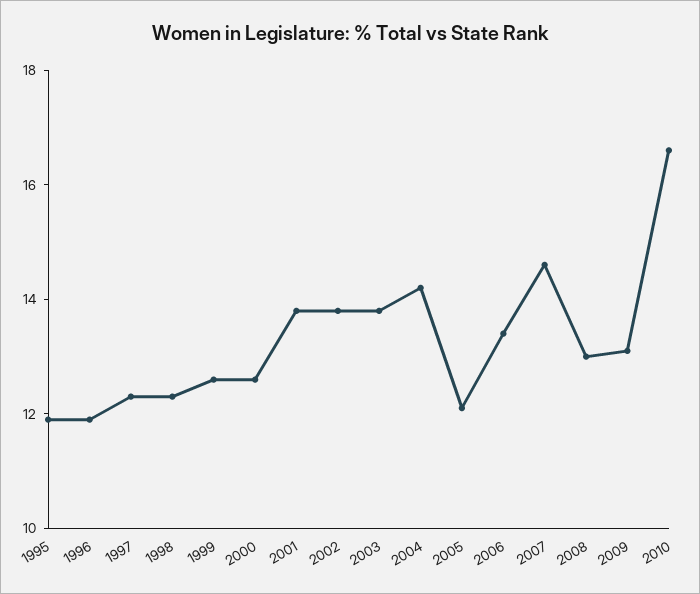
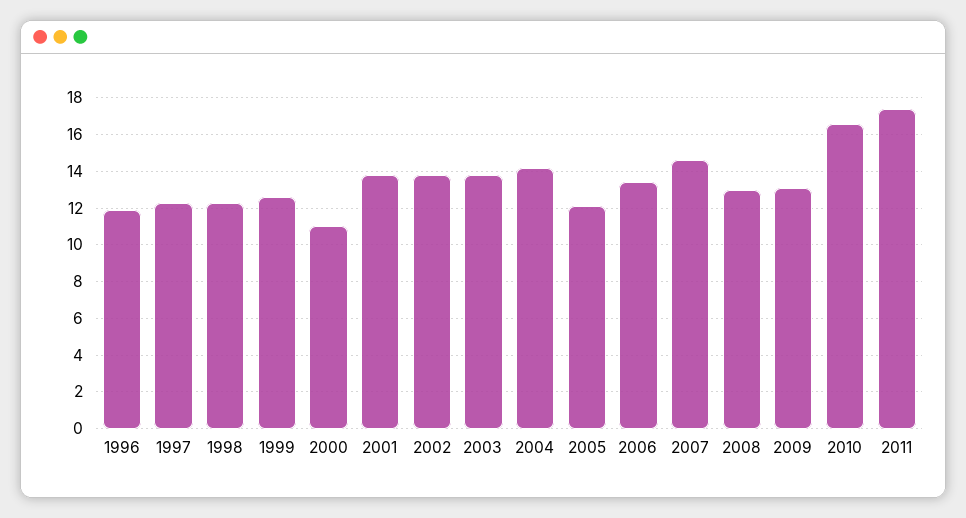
1995: 12 -> none
2000: 12.5 -> 11
2011: none -> 17.5

